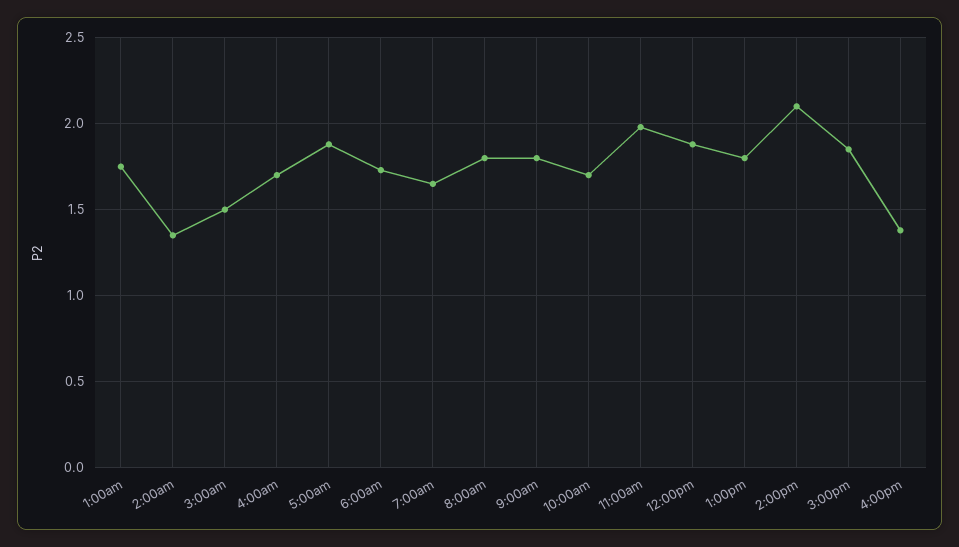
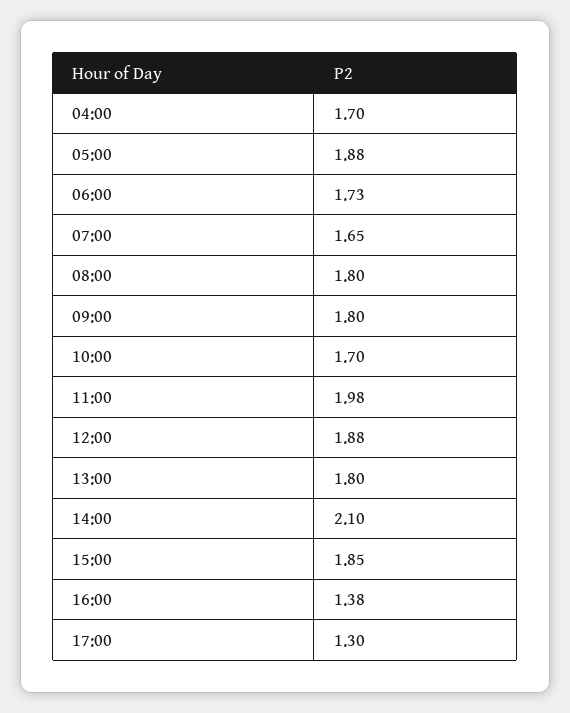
1:00am: 1.75 -> none
2:00am: 1.35 -> none
3:00am: 1.5 -> none
17:00: none -> 1.3

